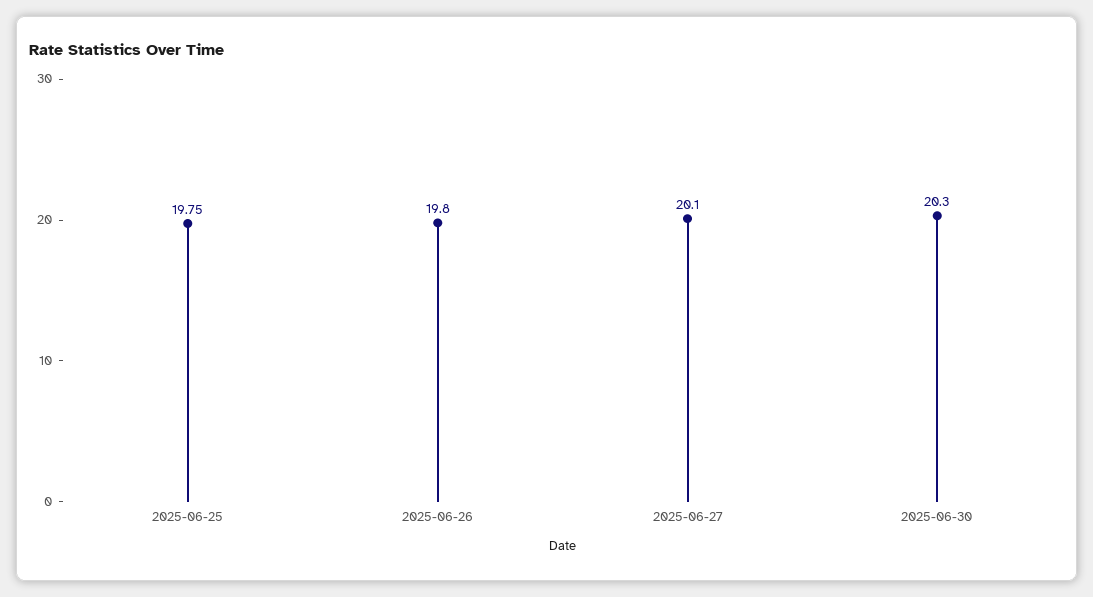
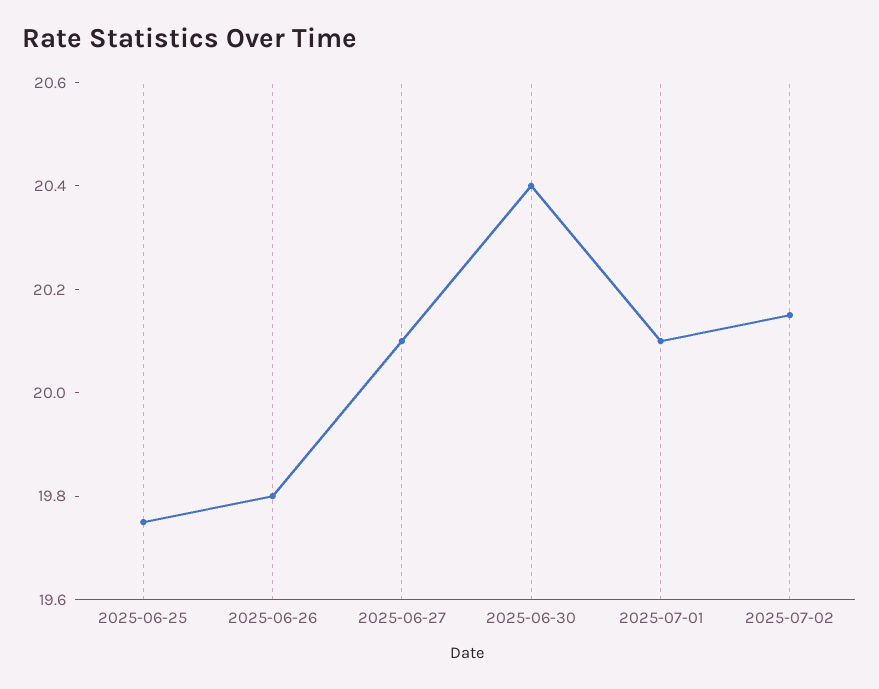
2025-06-30: 20.3 -> 20.4
2025-07-01: none -> 20.1
2025-07-02: none -> 20.15

